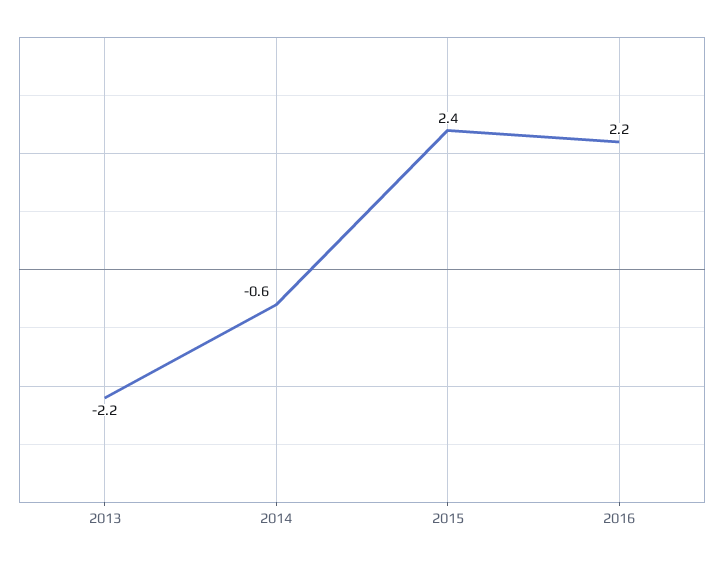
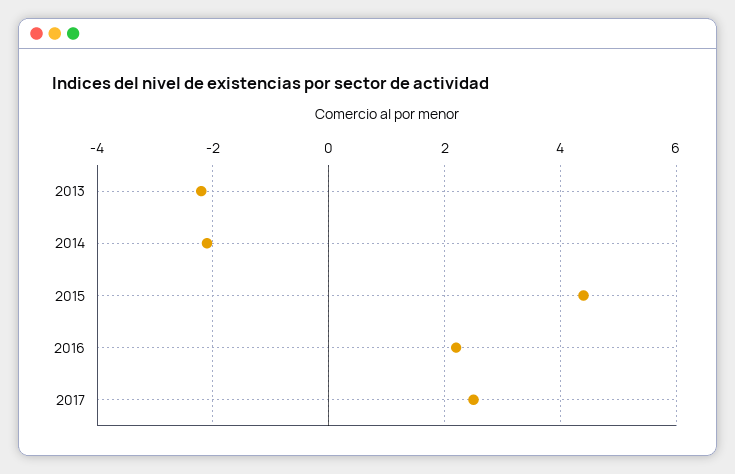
2014: -0.6 -> -2
2015: 2.4 -> 4.5
2017: none -> 2.5

